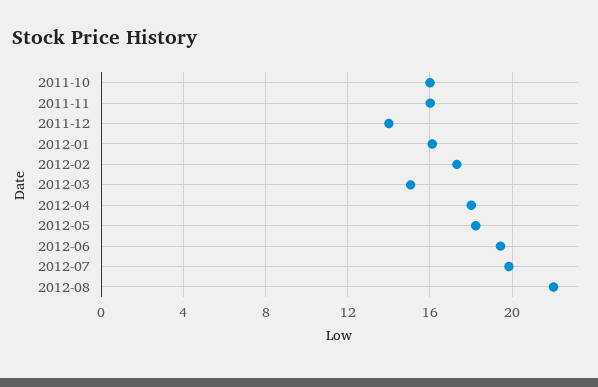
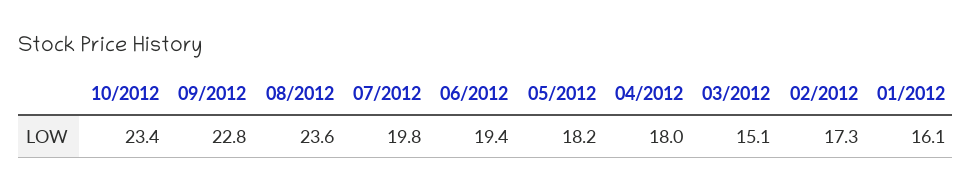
2011-10: 16 -> none
2011-11: 16 -> none
2011-12: 14 -> none
2012-08: 22 -> 23.6
10/2012: none -> 23.4
09/2012: none -> 22.8

